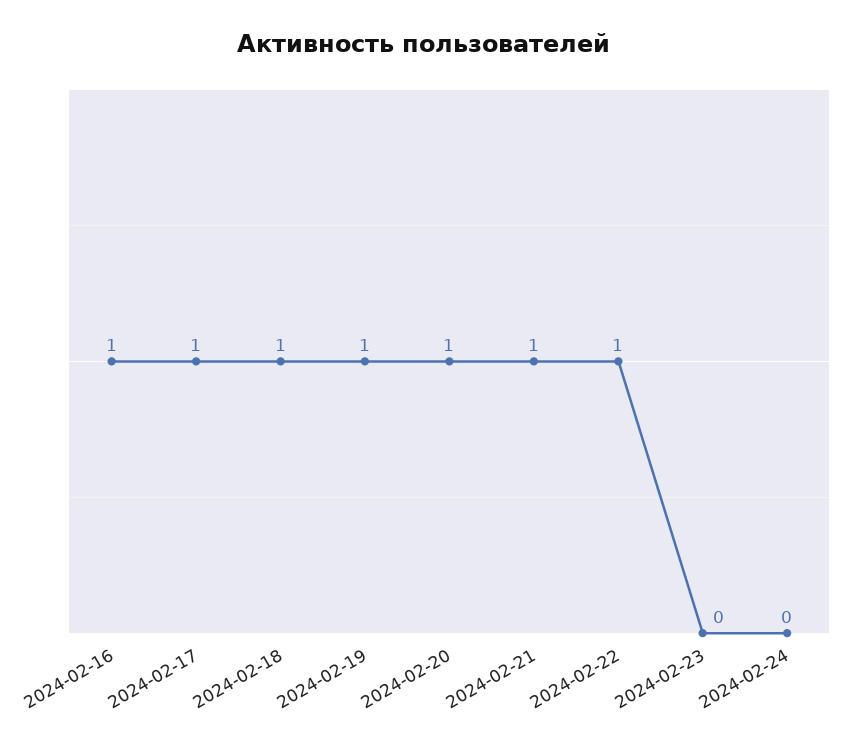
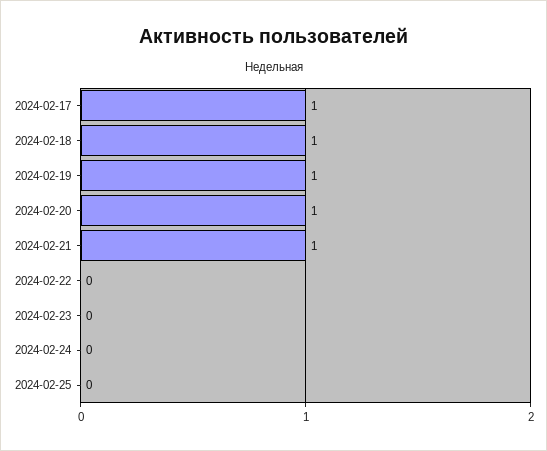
2024-02-16: 1 -> none
2024-02-22: 1 -> 0
2024-02-25: none -> 0

